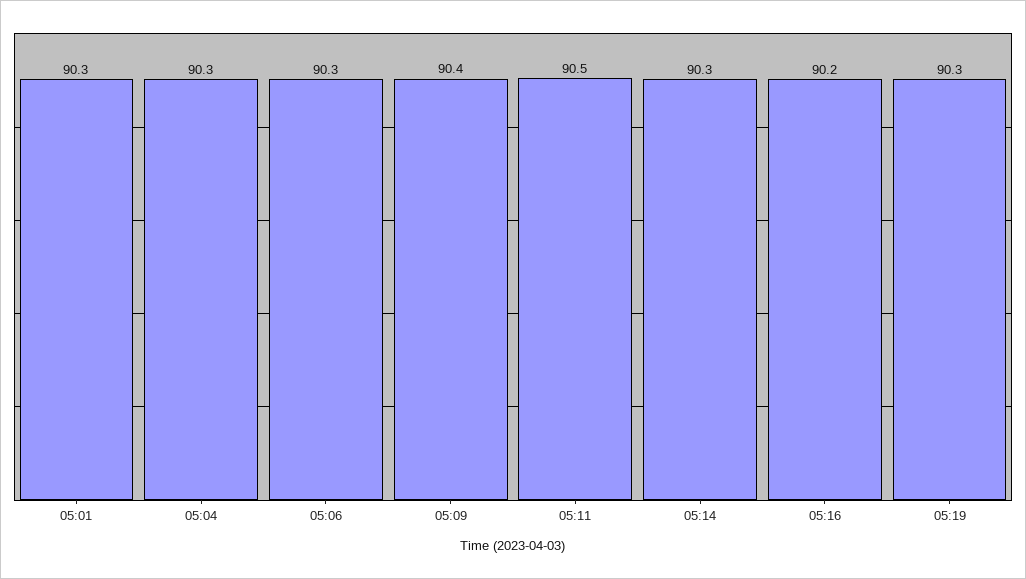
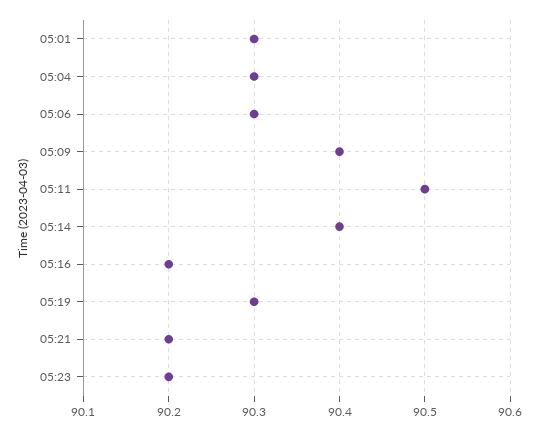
05:14: 90.3 -> 90.4
05:21: none -> 90.2
05:23: none -> 90.2

